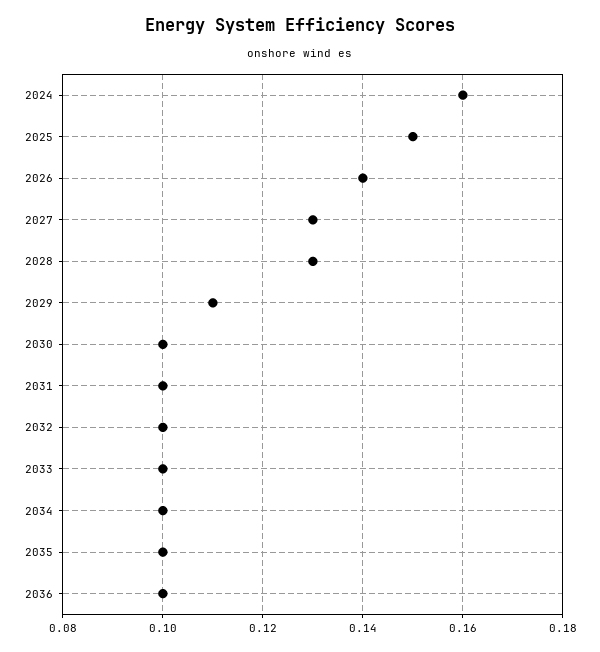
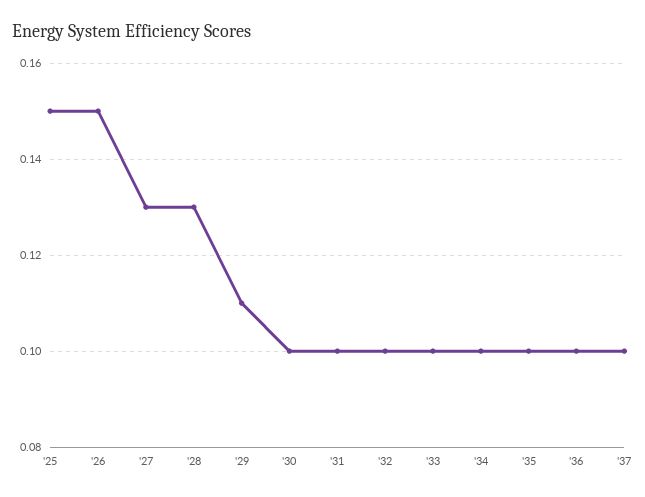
2024: 0.16 -> none
2026: 0.14 -> 0.15
'37: none -> 0.1

